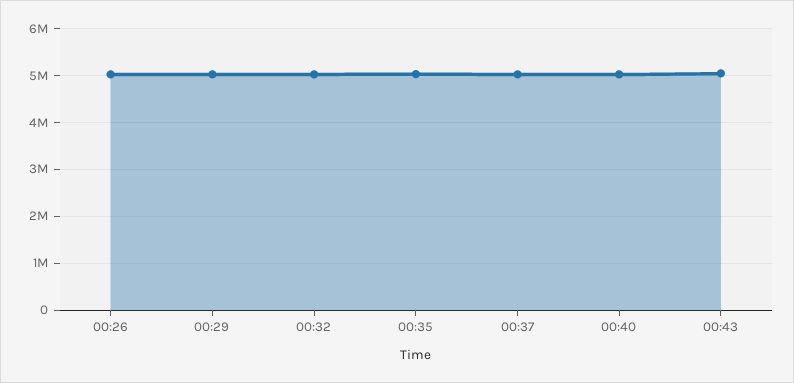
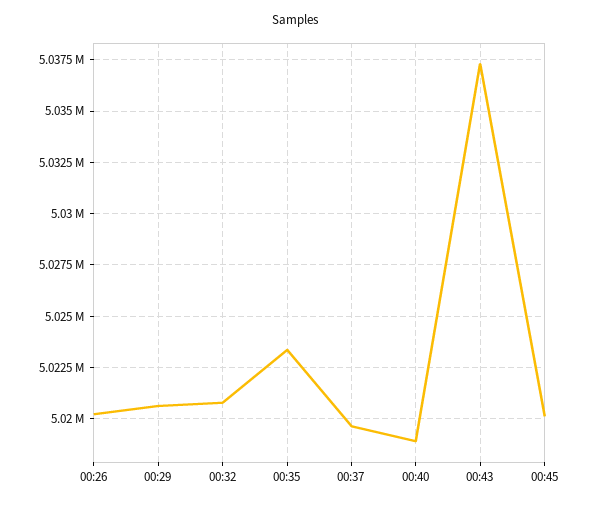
00:45: none -> 5020000

